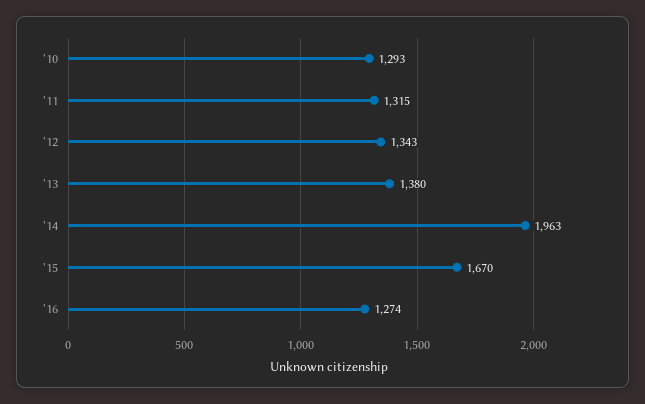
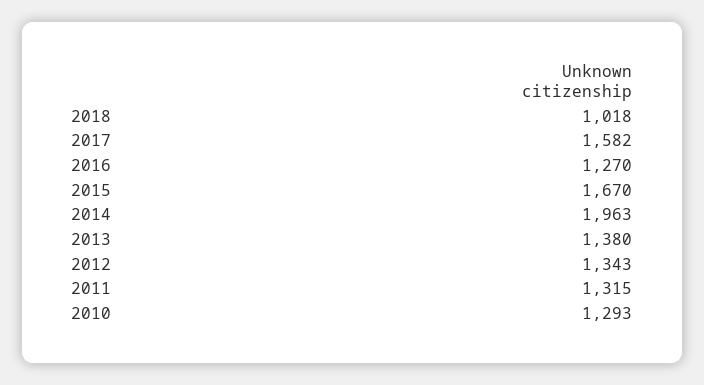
'16: 1274 -> 1270
2018: none -> 1018
2017: none -> 1582

